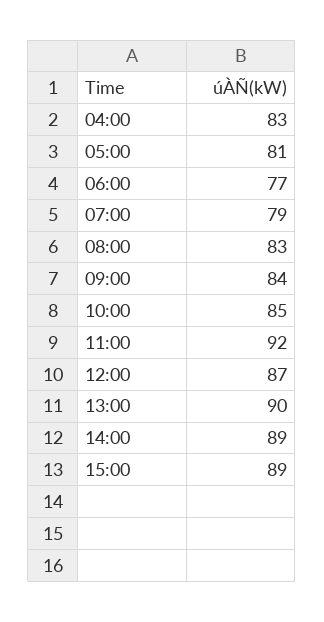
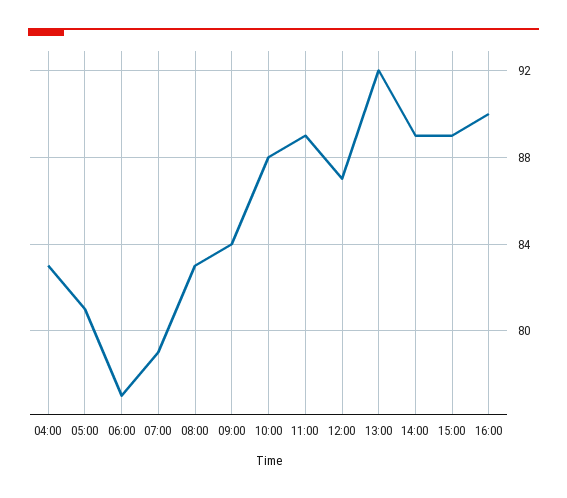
10:00: 85 -> 88
11:00: 92 -> 89
13:00: 90 -> 92
16:00: none -> 90

